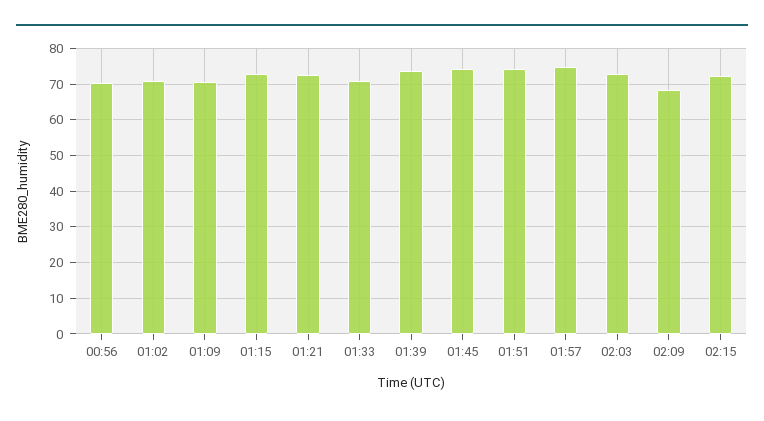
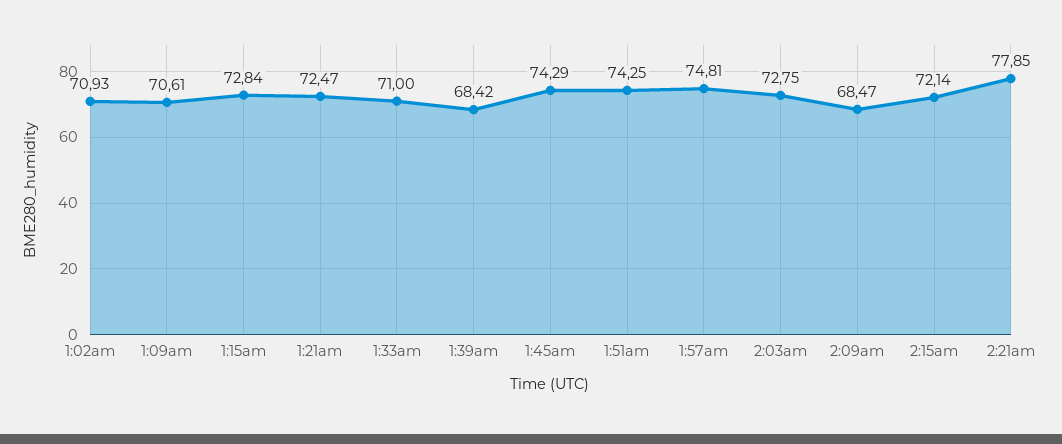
00:56: 70 -> none
01:39: 74 -> 68.42
2:21am: none -> 77.85

